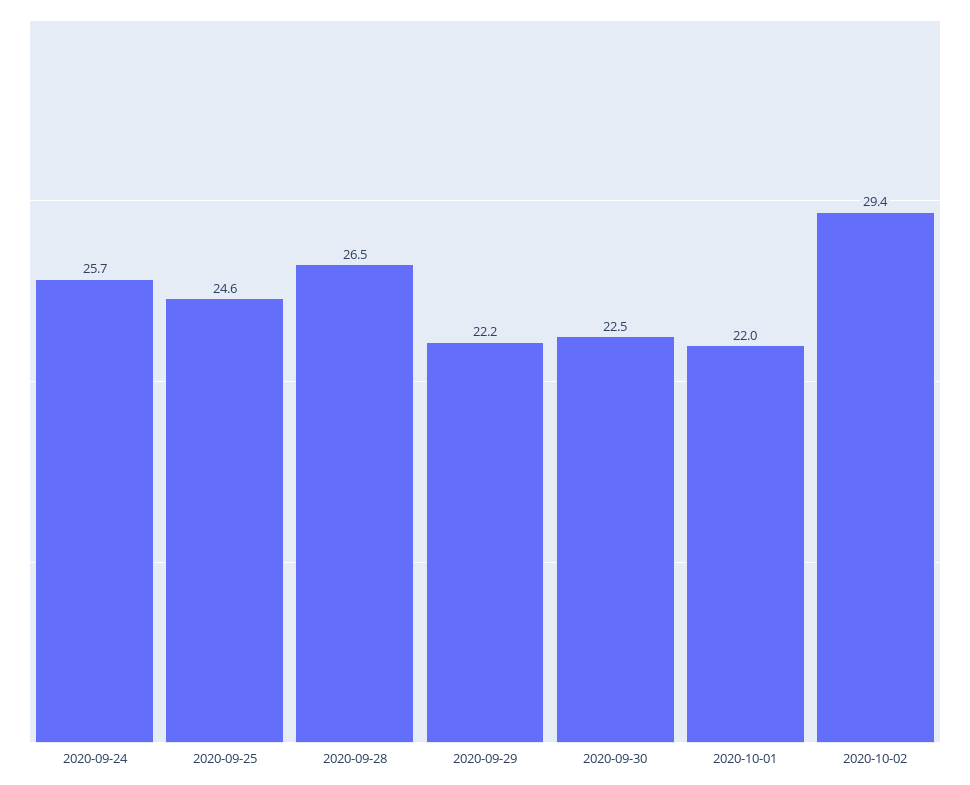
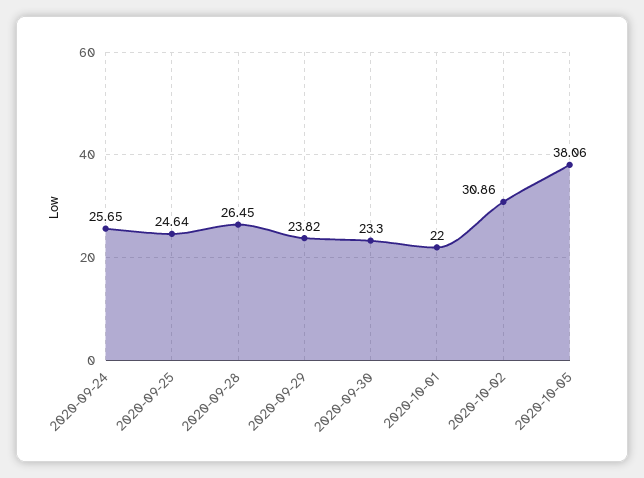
2020-09-29: 22.2 -> 23.82
2020-09-30: 22.5 -> 23.3
2020-10-02: 29.4 -> 30.86
2020-10-05: none -> 38.06

